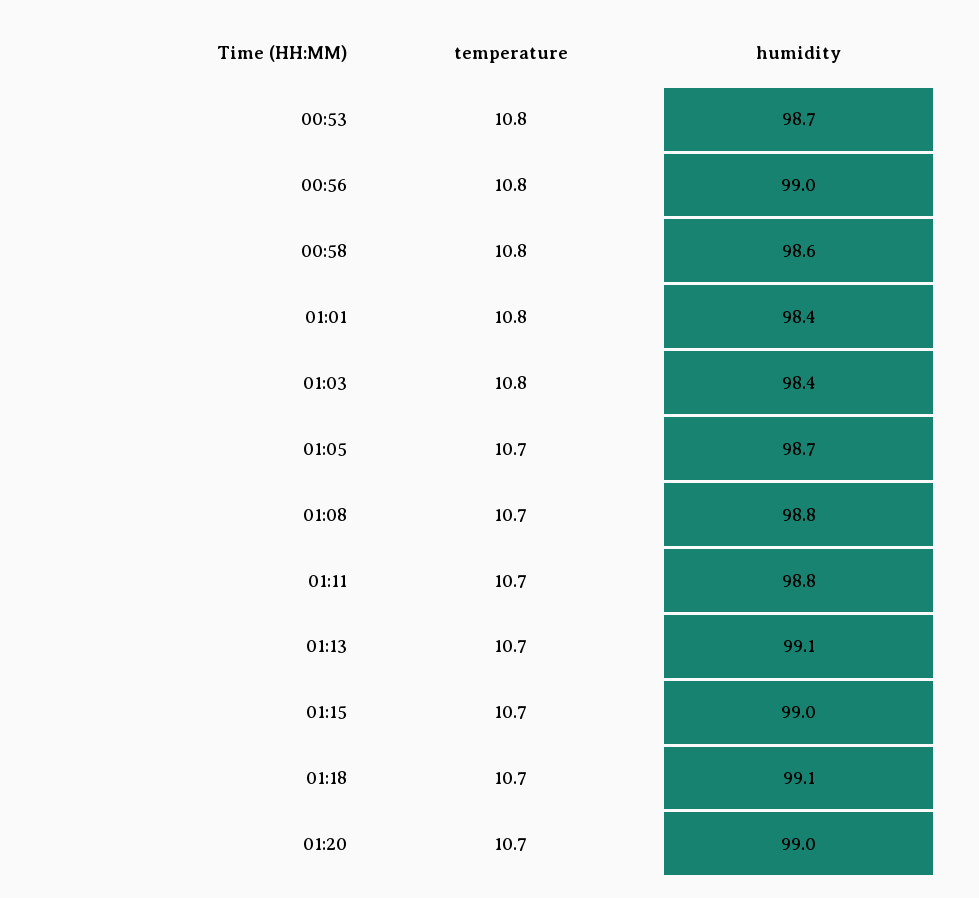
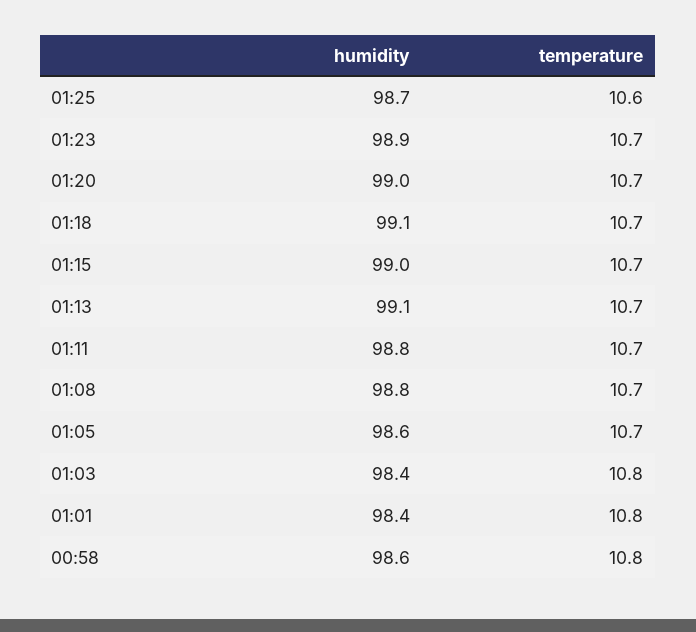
temperature, 00:53: 10.8 -> none
humidity, 00:53: 98.7 -> none
temperature, 00:56: 10.8 -> none
humidity, 00:56: 99 -> none
humidity, 01:05: 98.7 -> 98.6
humidity, 01:25: none -> 98.7
temperature, 01:25: none -> 10.6
humidity, 01:23: none -> 98.9
temperature, 01:23: none -> 10.7

